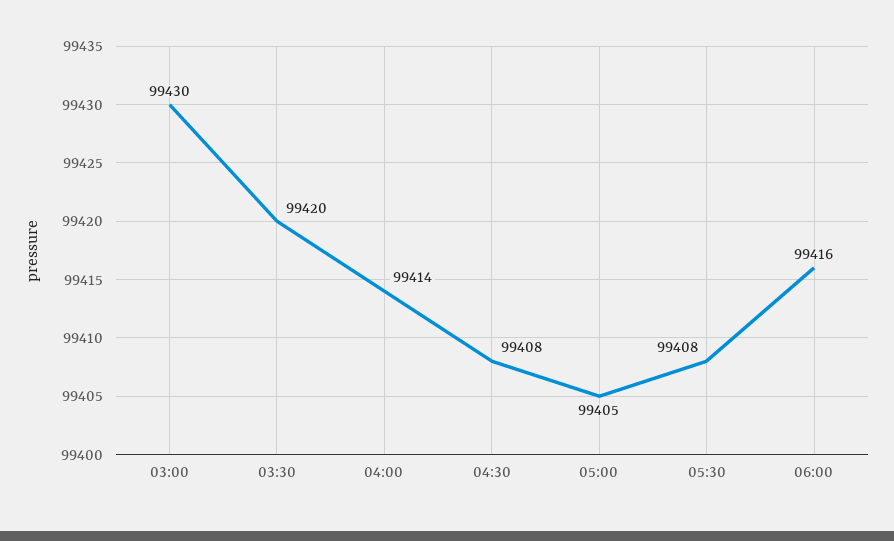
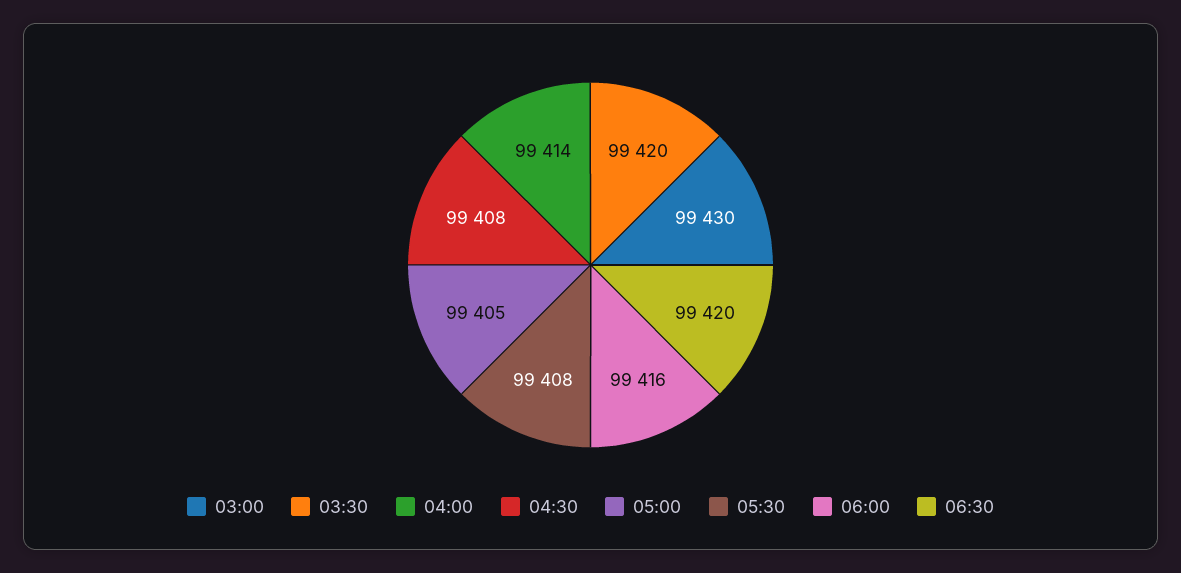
06:30: none -> 99420

